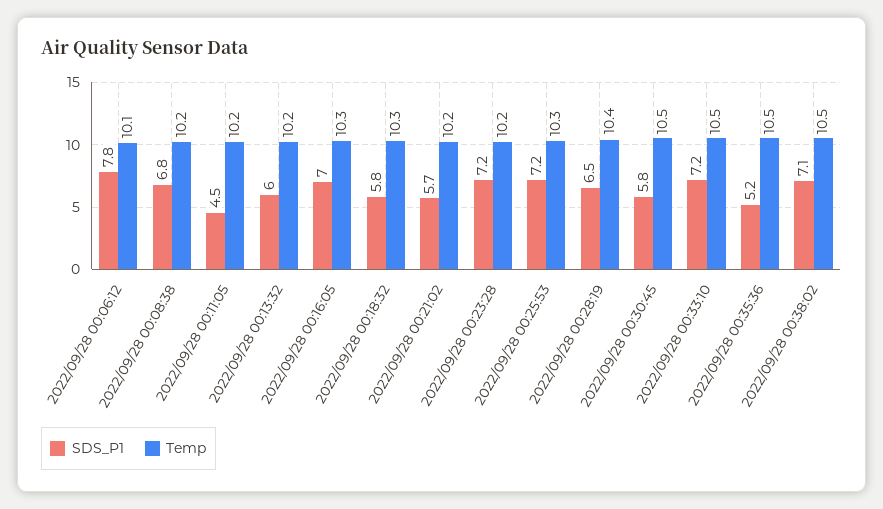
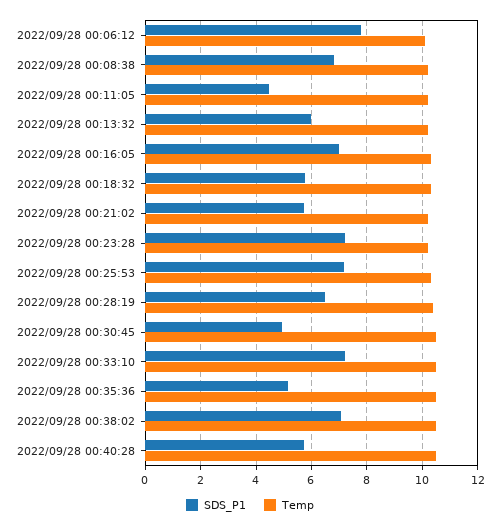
SDS_P1, 2022/09/28 00:30:45: 5.8 -> 5
SDS_P1, 2022/09/28 00:40:28: none -> 5.75
Temp, 2022/09/28 00:40:28: none -> 10.5

